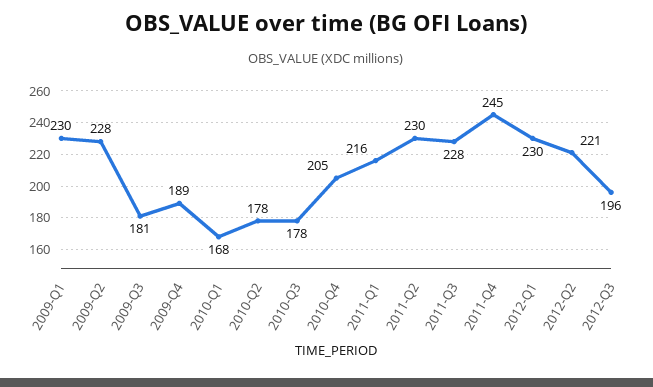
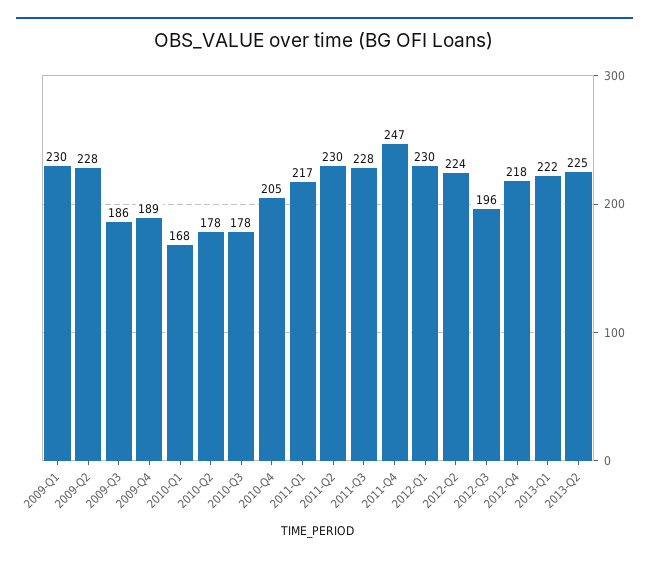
2009-Q3: 181 -> 186
2011-Q1: 216 -> 217
2011-Q4: 245 -> 247
2012-Q2: 221 -> 224
2012-Q4: none -> 218
2013-Q1: none -> 222
2013-Q2: none -> 225

